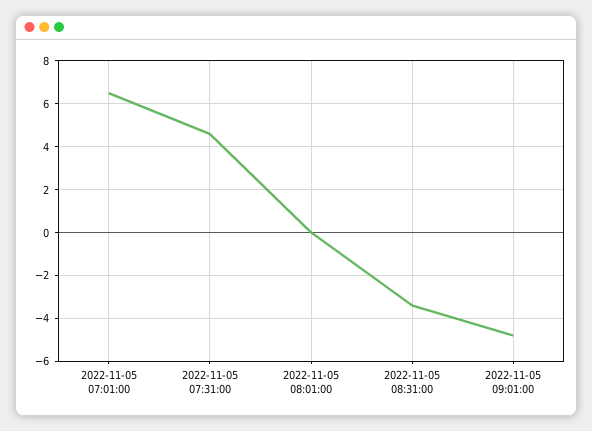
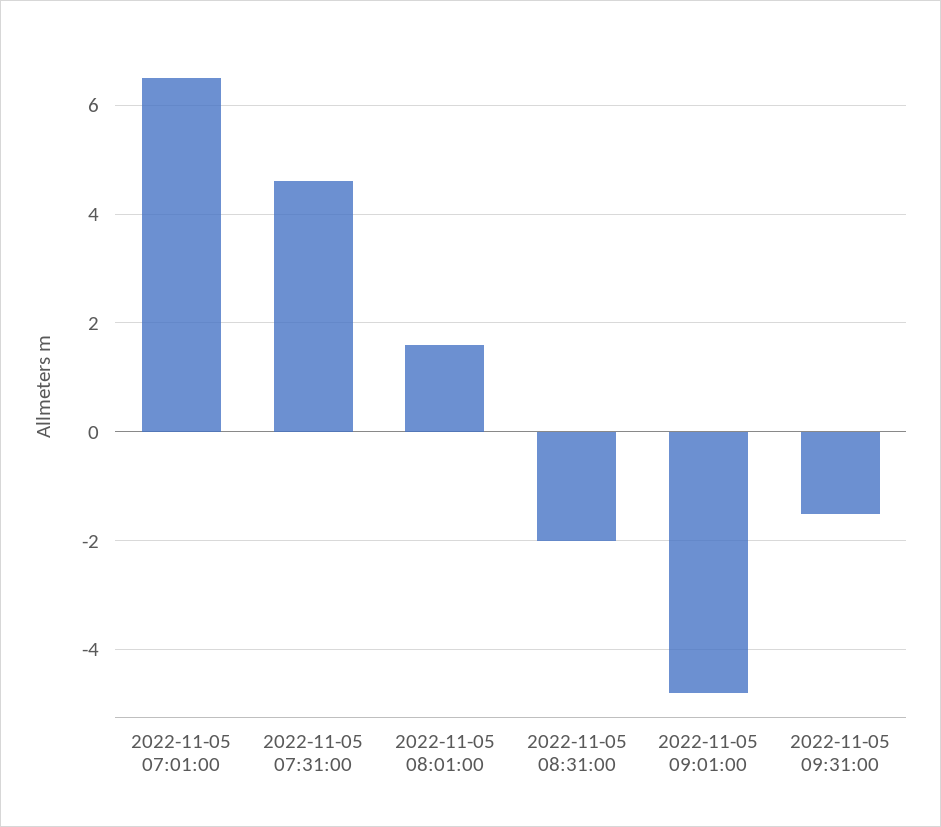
2022-11-05 08:01:00: 0 -> 1.5
2022-11-05 08:31:00: -3.5 -> -2
2022-11-05 09:31:00: none -> -1.5

